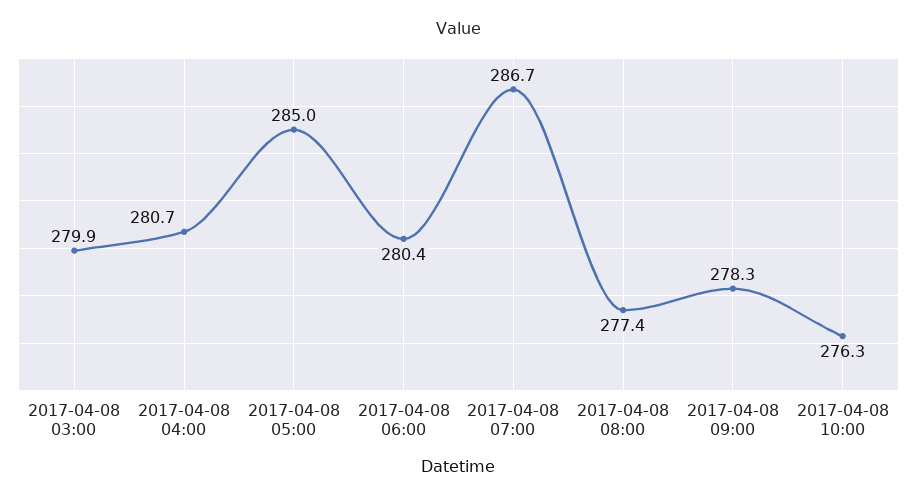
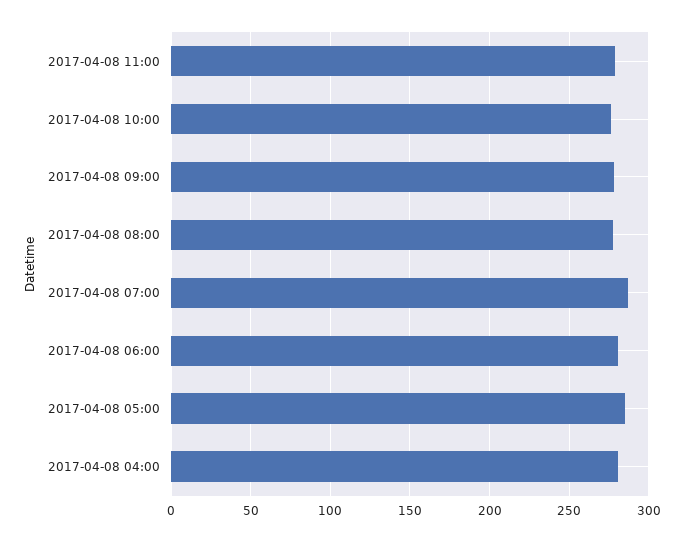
2017-04-08 03:00: 279.9 -> none
2017-04-08 11:00: none -> 280

